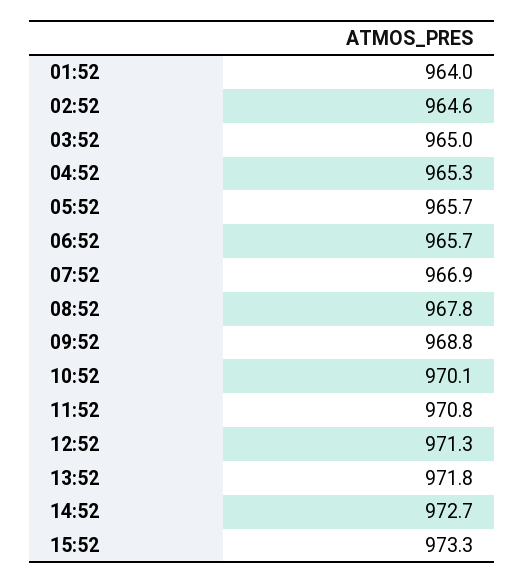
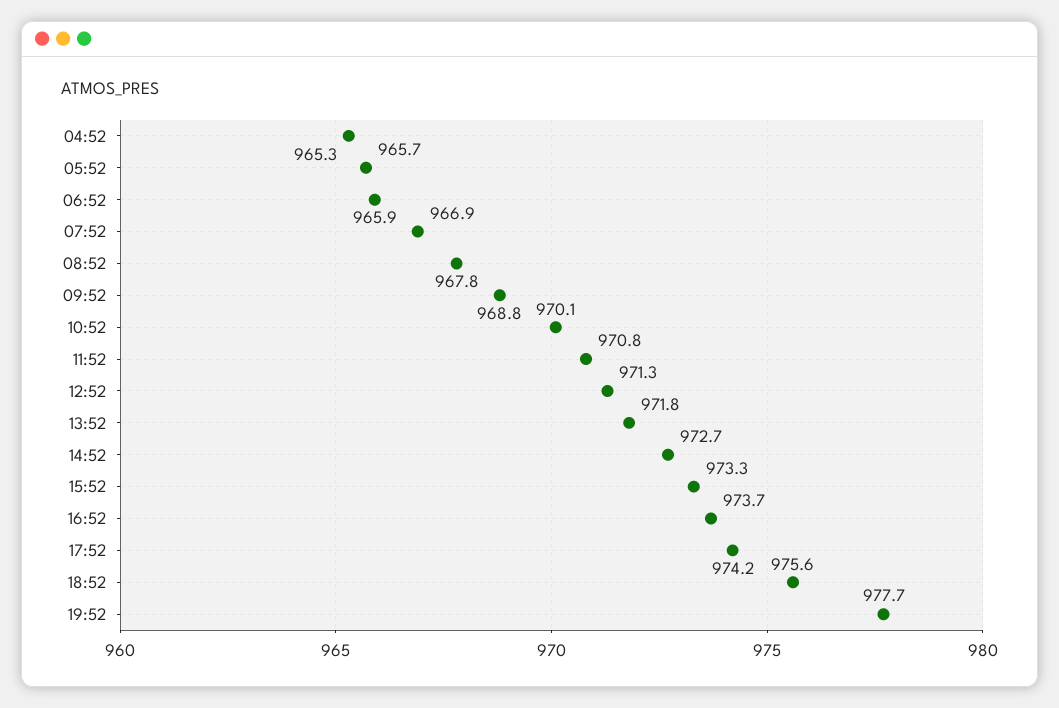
01:52: 964 -> none
02:52: 964.6 -> none
03:52: 965 -> none
06:52: 965.7 -> 965.9
16:52: none -> 973.7
17:52: none -> 974.2
18:52: none -> 975.6
19:52: none -> 977.7

